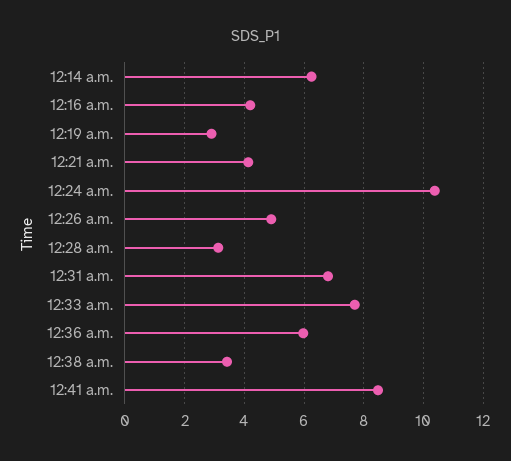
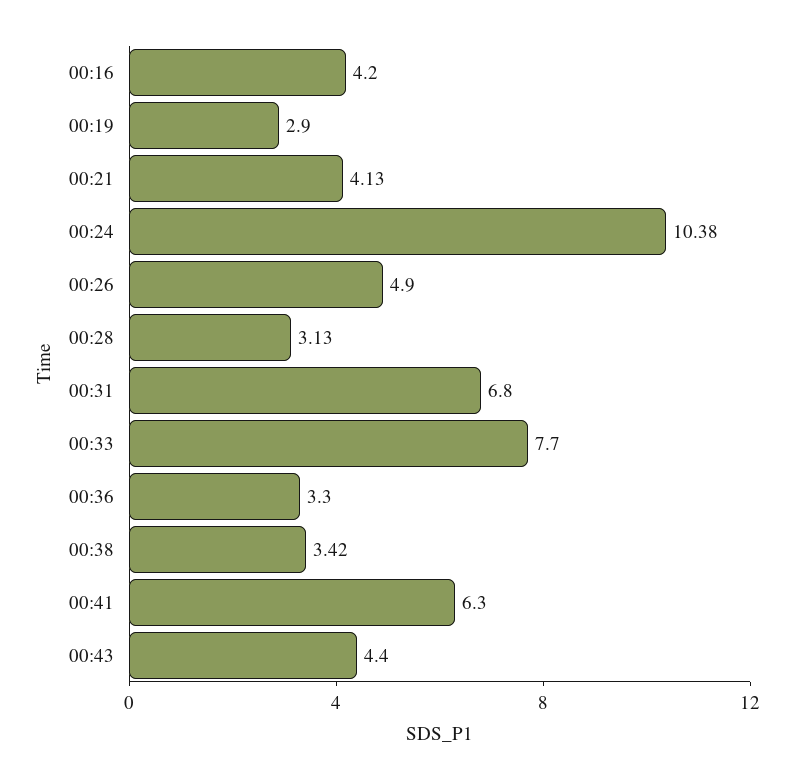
12:14 a.m.: 6.25 -> none
12:36 a.m.: 6 -> 3.3
12:41 a.m.: 8.5 -> 6.3
00:43: none -> 4.4

